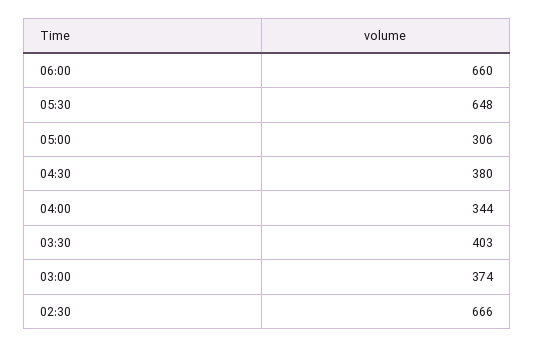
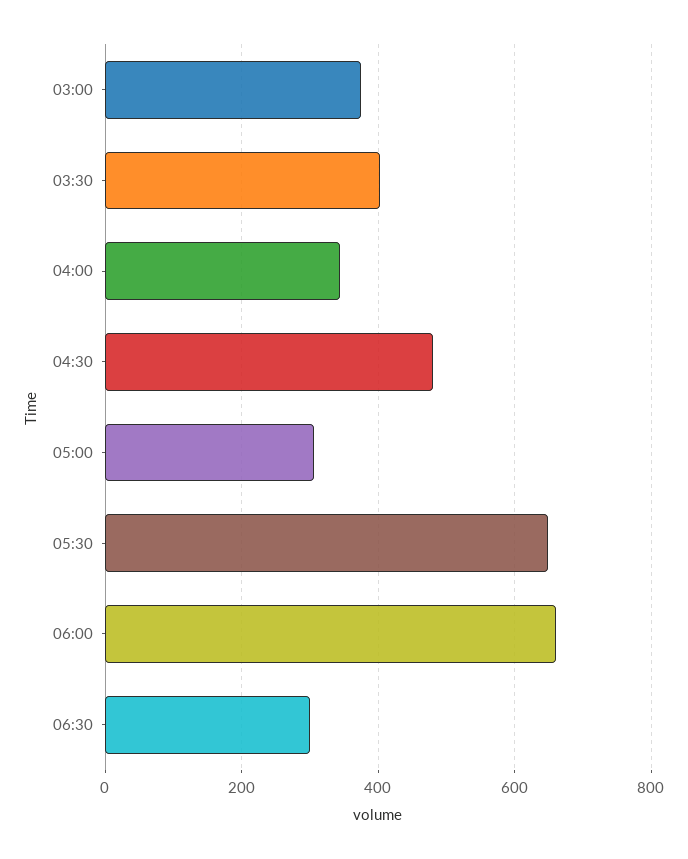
04:30: 380 -> 480
02:30: 666 -> none
06:30: none -> 300

